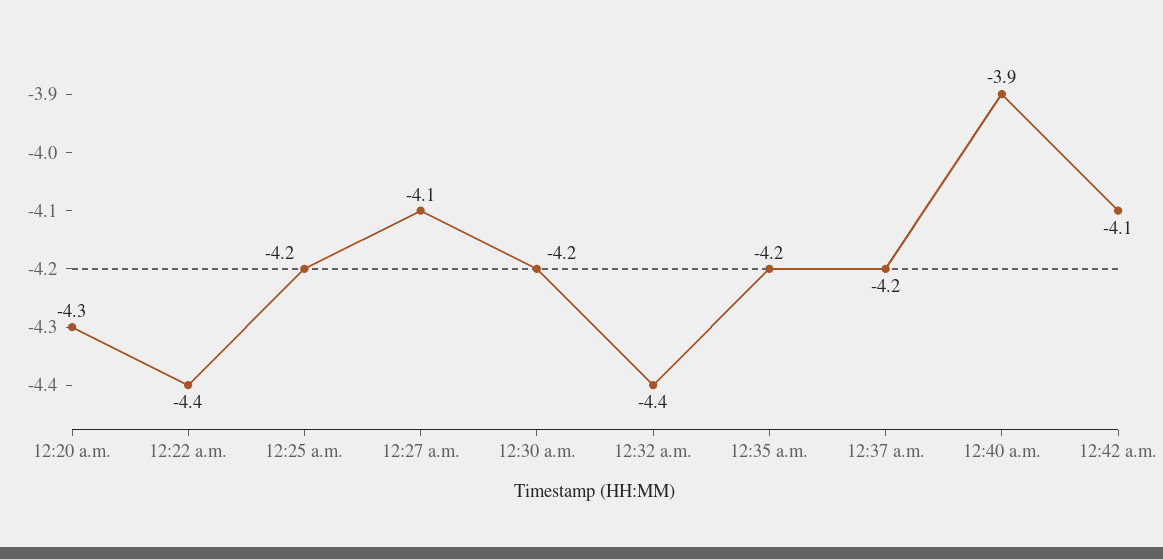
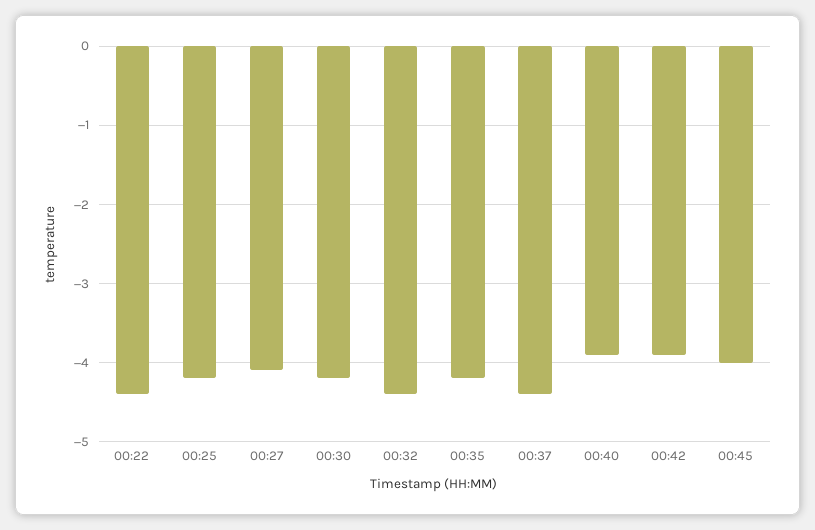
12:20 a.m.: -4.3 -> none
12:37 a.m.: -4.2 -> -4.4
12:42 a.m.: -4.1 -> -3.9
00:45: none -> -4

